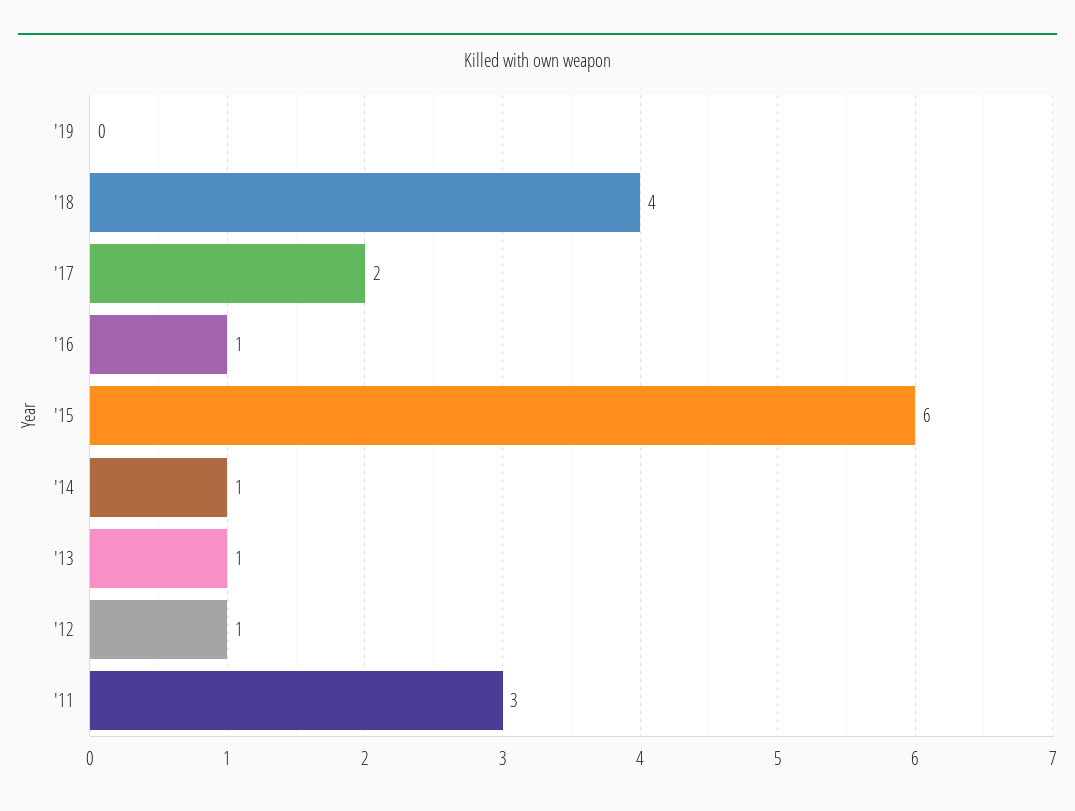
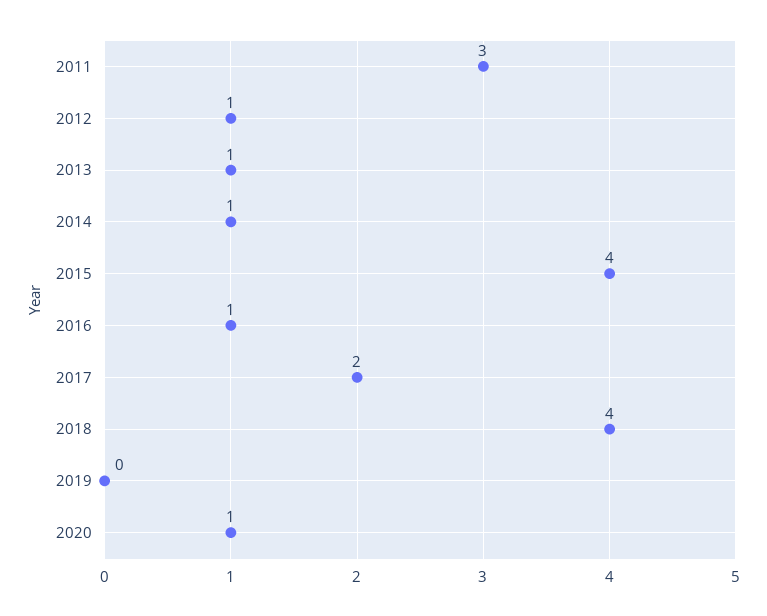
'15: 6 -> 4
2020: none -> 1

